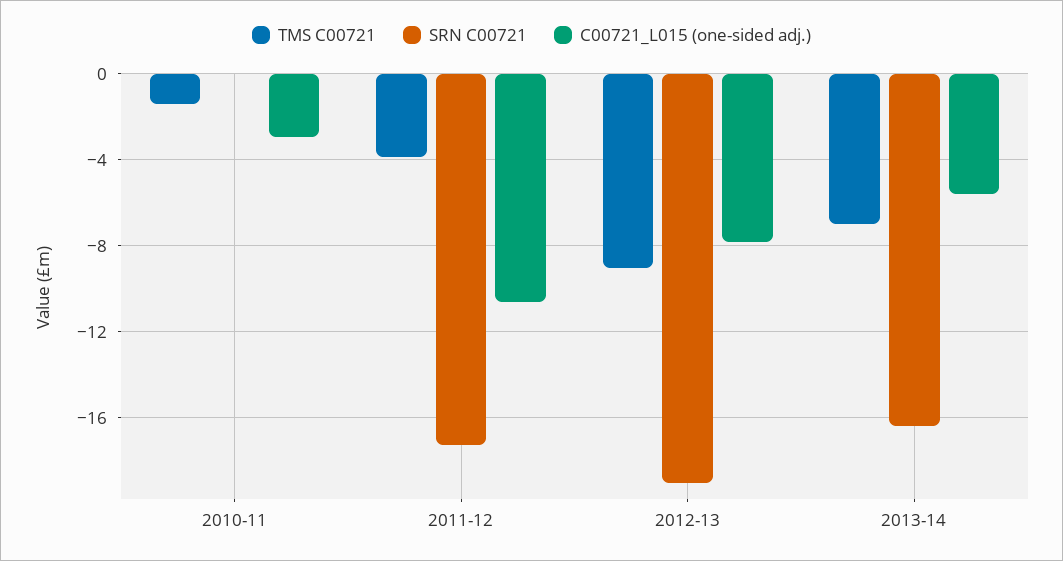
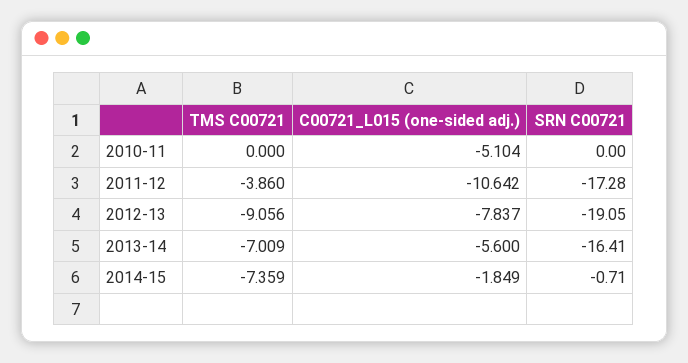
TMS C00721, 2010-11: -1.5 -> 0
C00721_L015 (one-sided adj.), 2010-11: -3 -> -5.104
TMS C00721, 2014-15: none -> -7.359
C00721_L015 (one-sided adj.), 2014-15: none -> -1.849
SRN C00721, 2014-15: none -> -0.71

